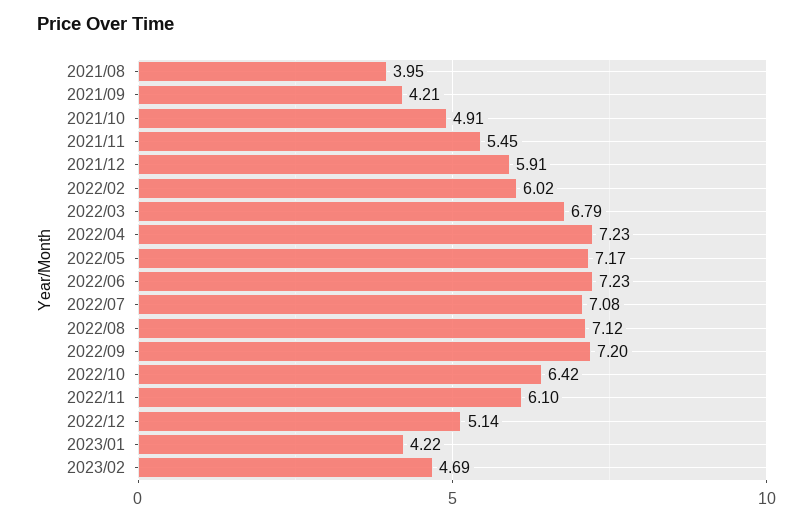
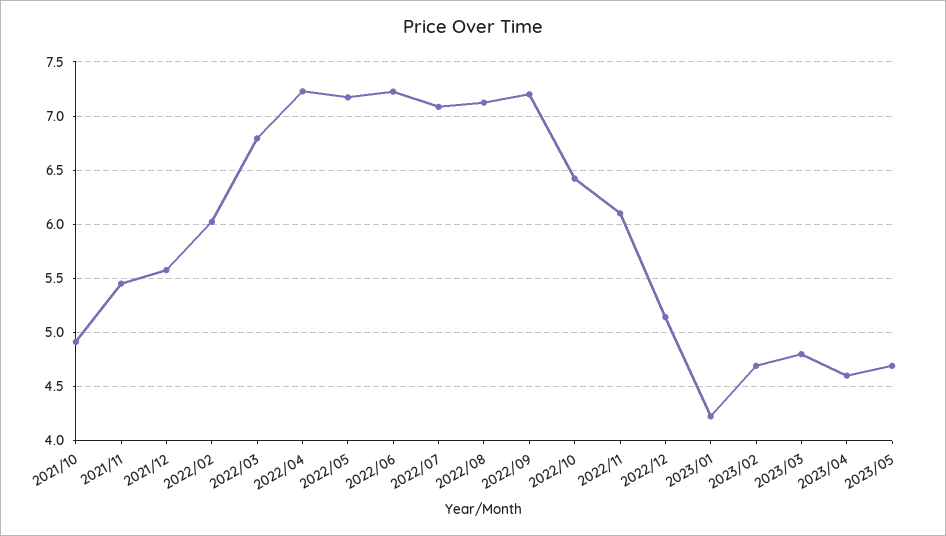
2021/08: 3.95 -> none
2021/09: 4.21 -> none
2021/12: 5.91 -> 5.6
2023/03: none -> 4.8
2023/04: none -> 4.6
2023/05: none -> 4.7

